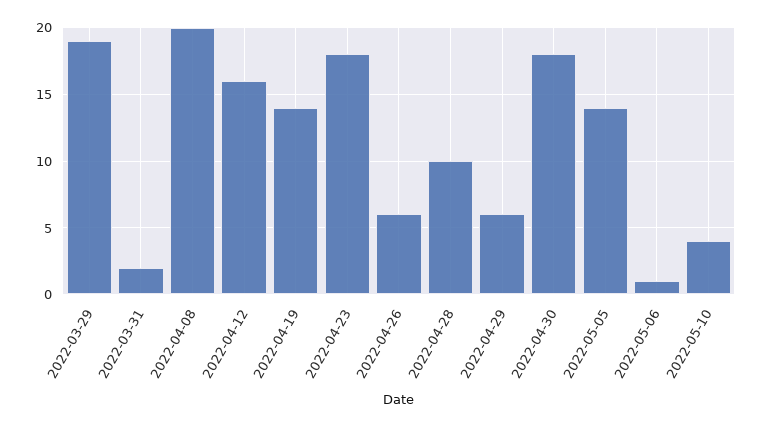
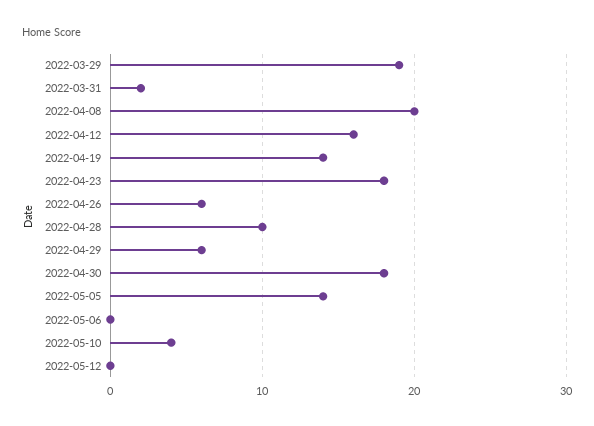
2022-05-06: 1 -> 0
2022-05-12: none -> 0

